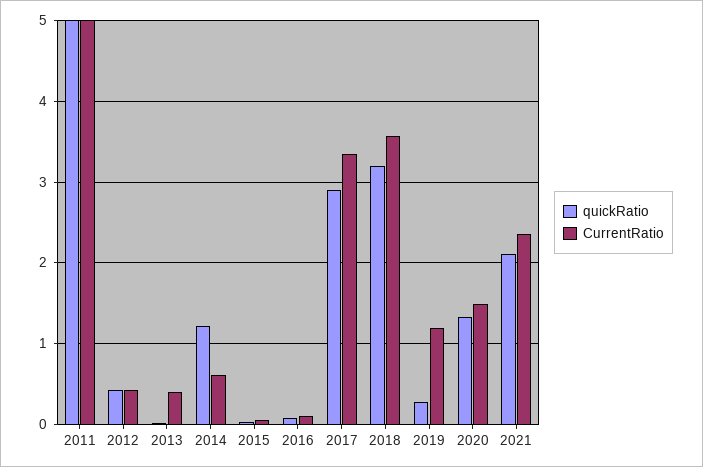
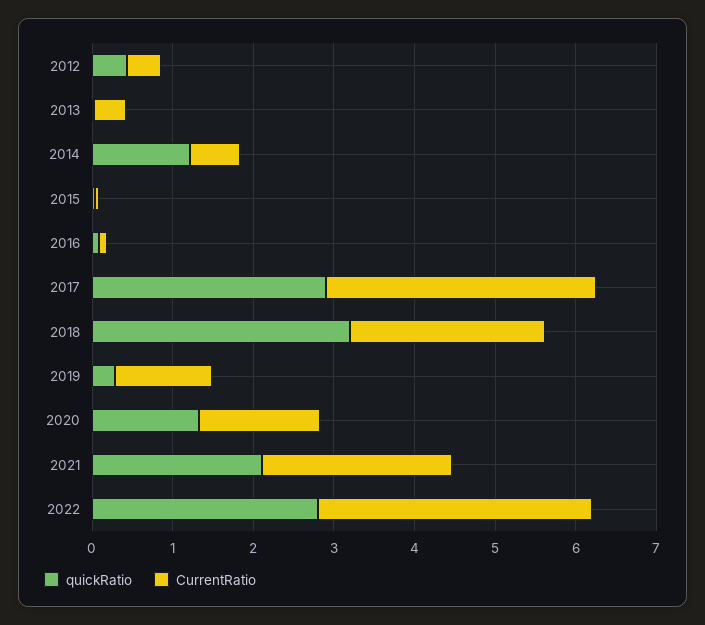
quickRatio, 2011: 5 -> none
CurrentRatio, 2011: 5 -> none
CurrentRatio, 2018: 3.6 -> 2.4
quickRatio, 2022: none -> 2.8
CurrentRatio, 2022: none -> 3.4

